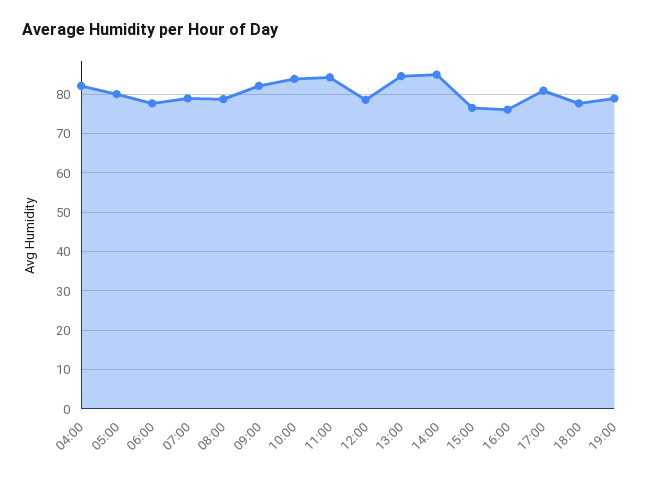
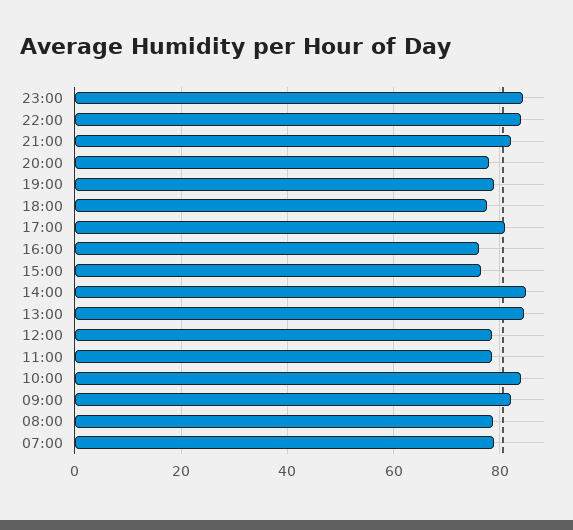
04:00: 82 -> none
05:00: 80 -> none
06:00: 78 -> none
11:00: 84 -> 78
23:00: none -> 84
22:00: none -> 84
21:00: none -> 82
20:00: none -> 78

